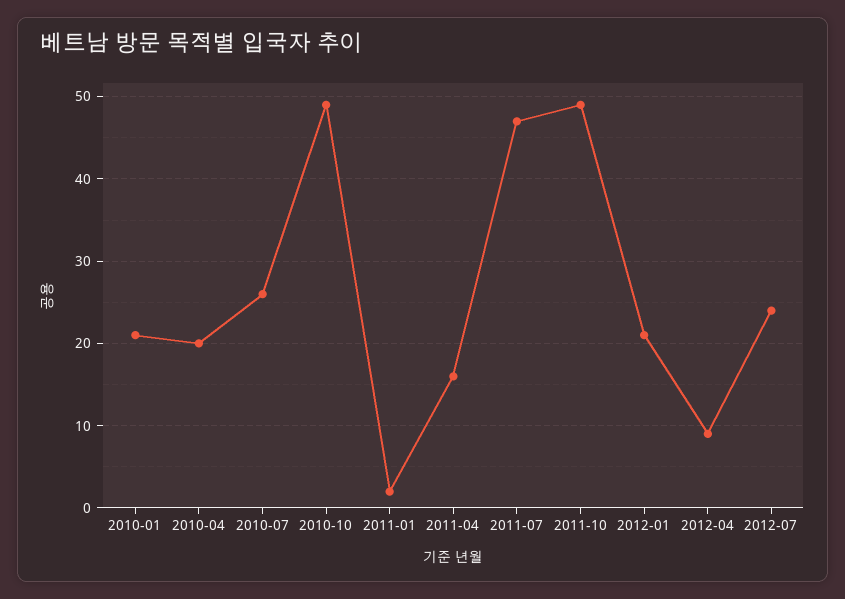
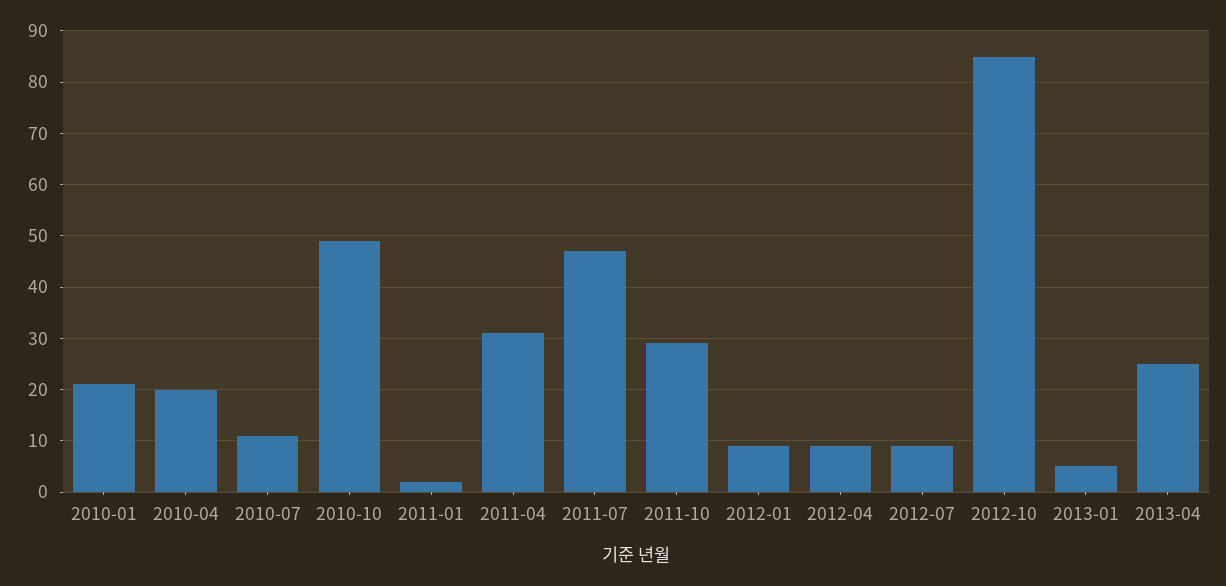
2010-07: 26 -> 10
2011-04: 16 -> 30
2011-10: 49 -> 30
2012-01: 21 -> 10
2012-07: 24 -> 10
2012-10: none -> 85
2013-01: none -> 5
2013-04: none -> 25

